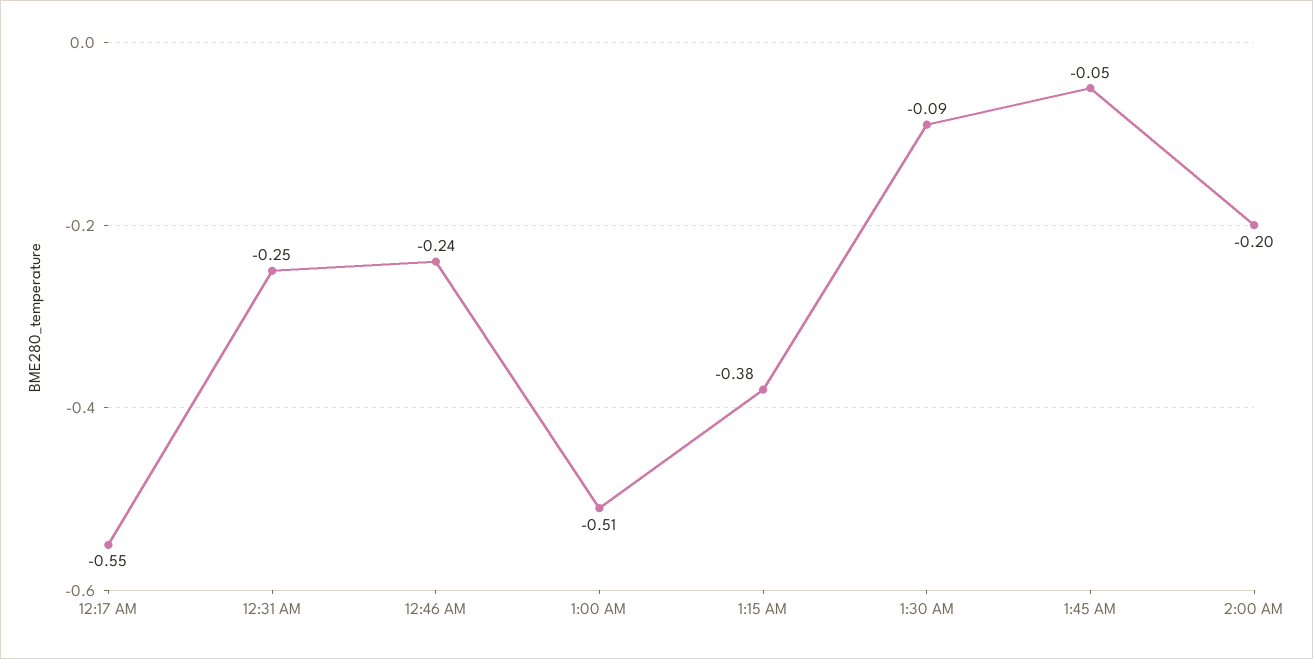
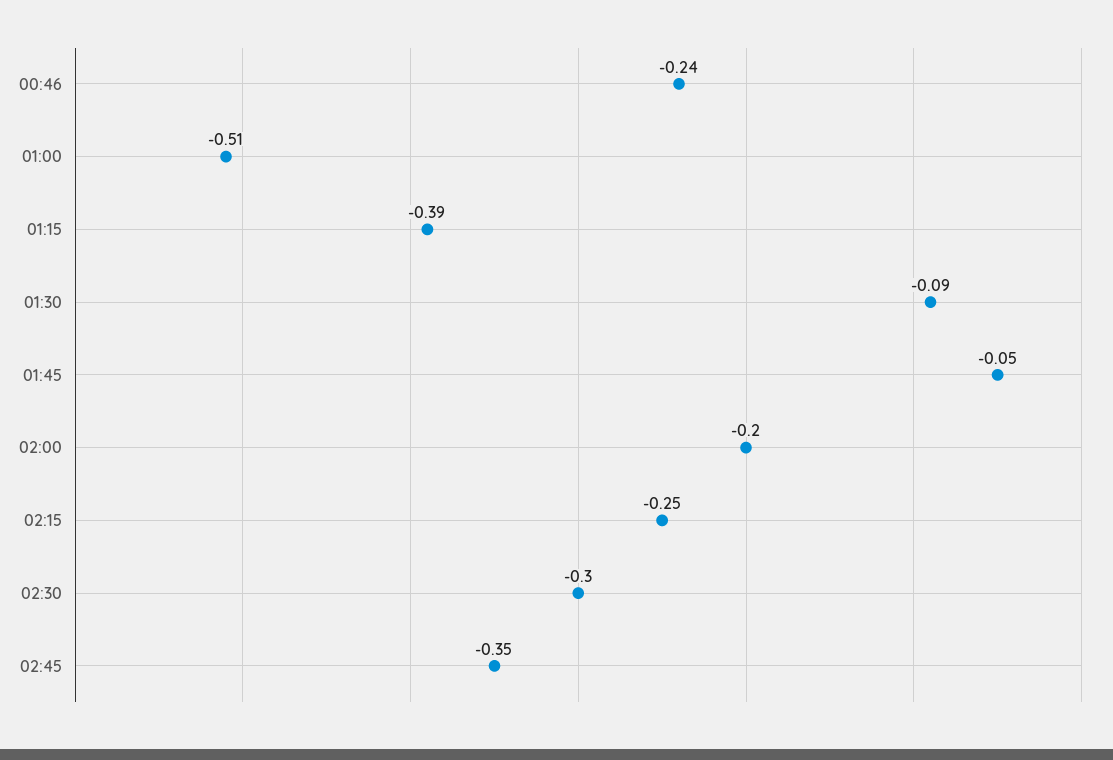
12:17 AM: -0.55 -> none
12:31 AM: -0.25 -> none
1:15 AM: -0.38 -> -0.39
02:15: none -> -0.25
02:30: none -> -0.3
02:45: none -> -0.35

